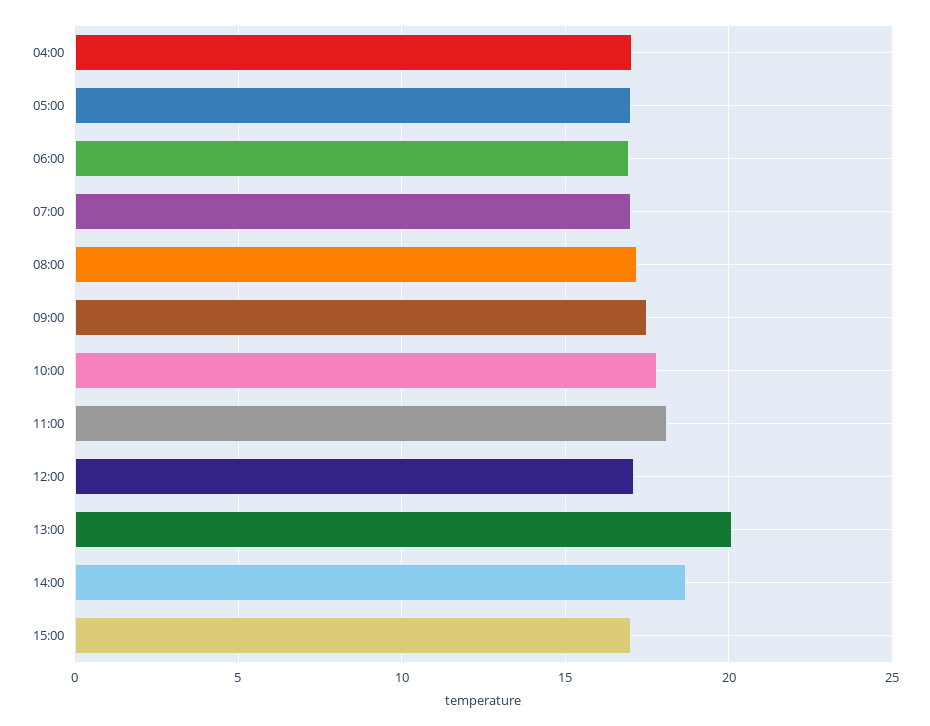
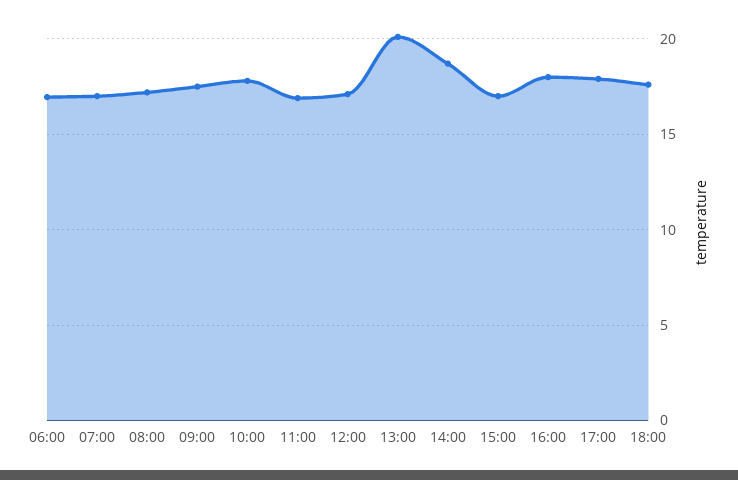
04:00: 17 -> none
05:00: 17 -> none
11:00: 18 -> 17
16:00: none -> 18
17:00: none -> 18
18:00: none -> 17.5

